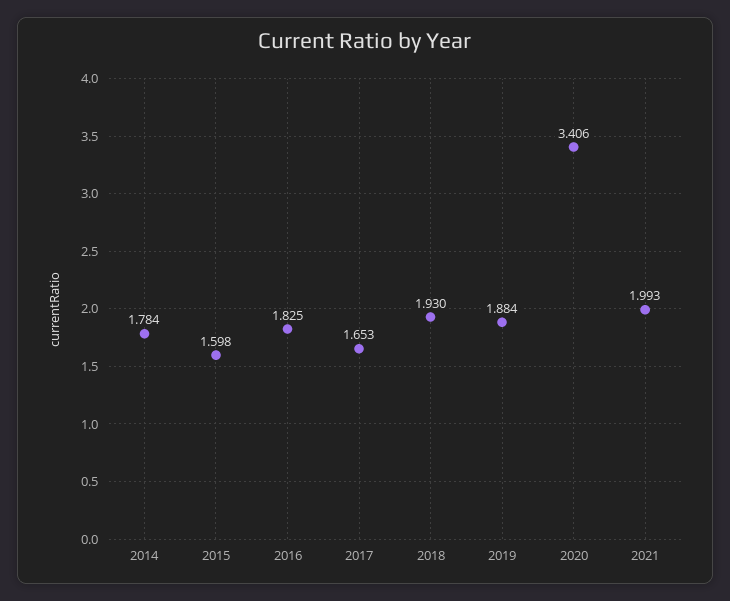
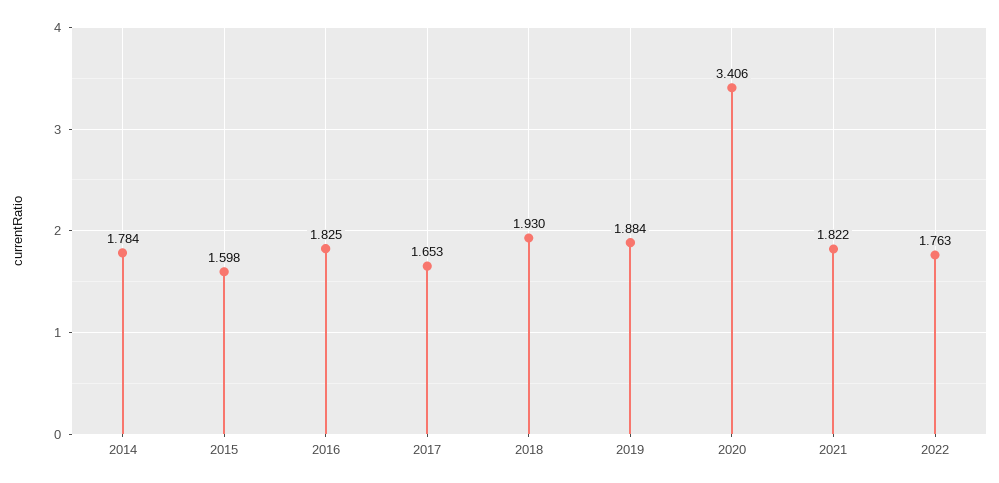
2021: 1.993 -> 1.822
2022: none -> 1.763

